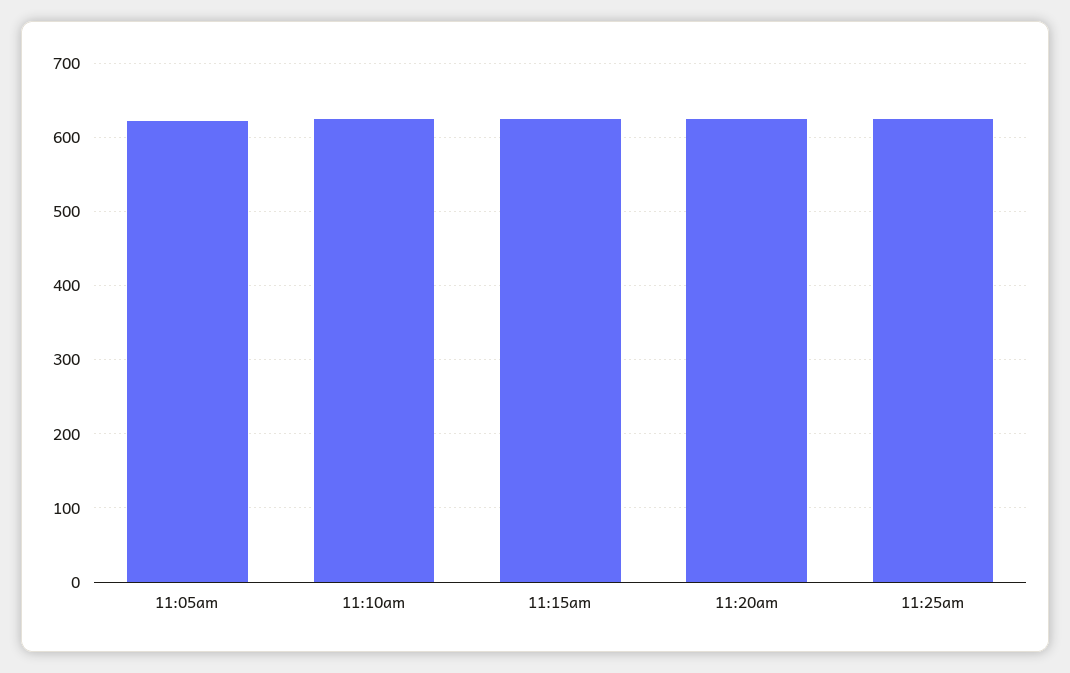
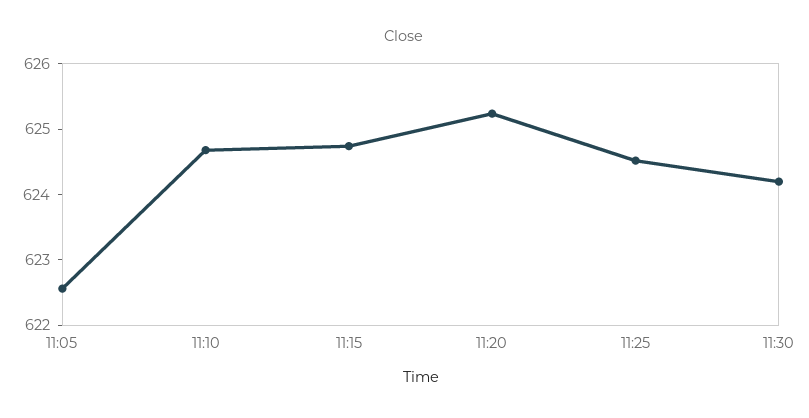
11:30: none -> 624.2

